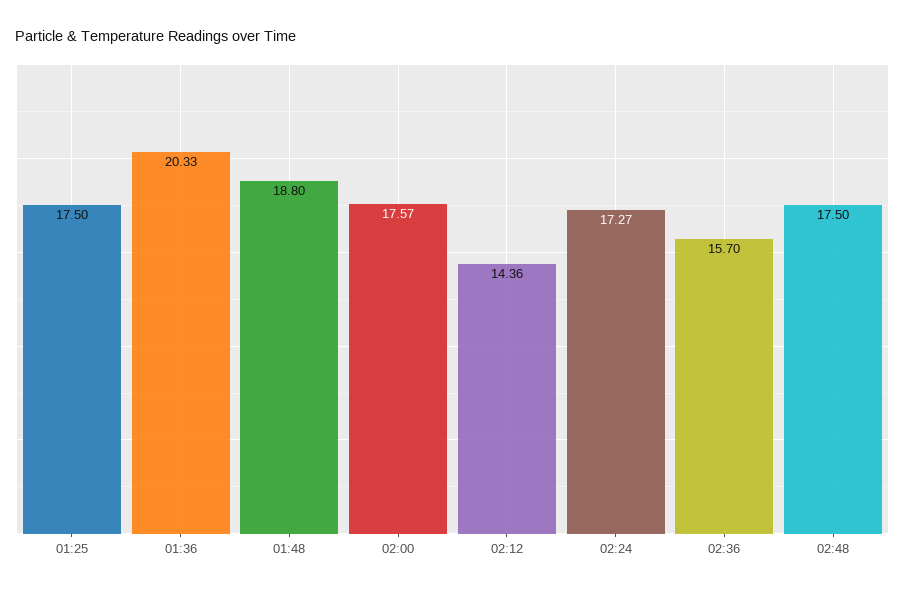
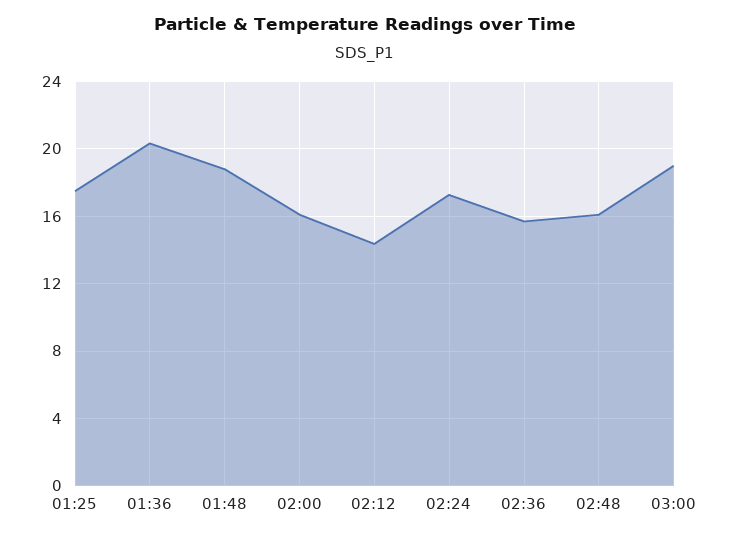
02:00: 17.57 -> 16
02:48: 17.5 -> 16
03:00: none -> 19

